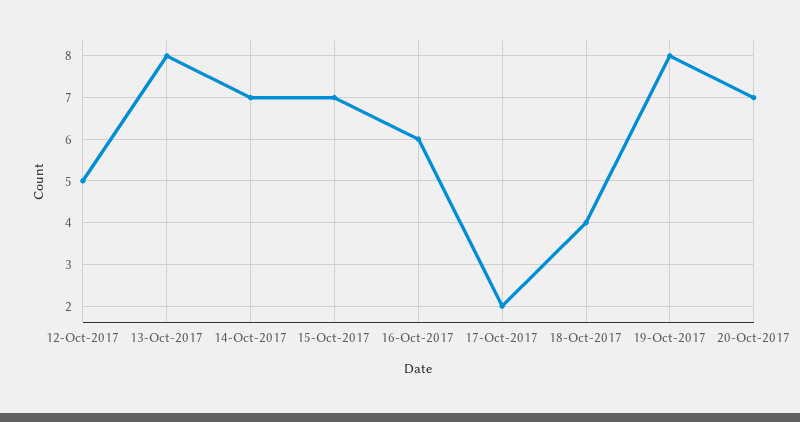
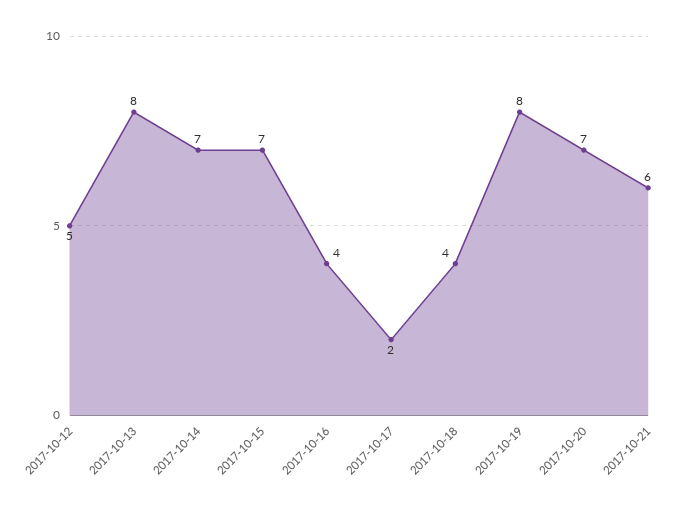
16-Oct-2017: 6 -> 4
2017-10-21: none -> 6

